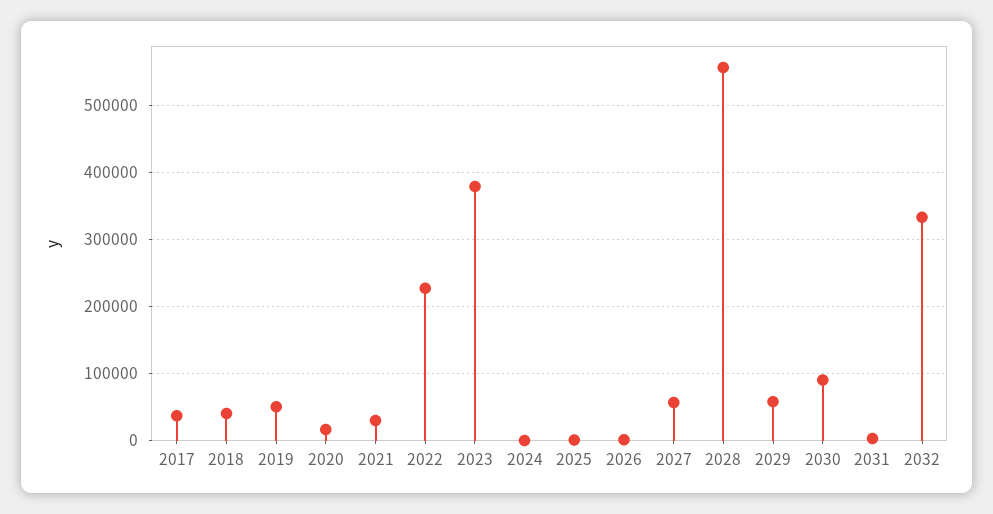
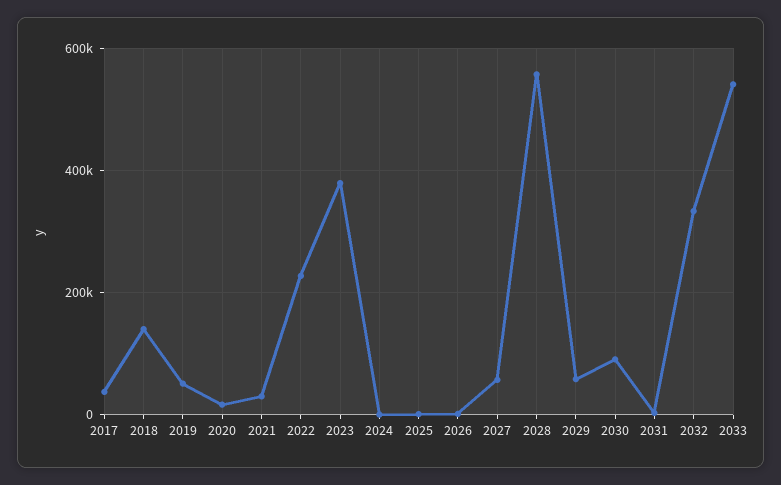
2018: 40000 -> 140000
2033: none -> 540000

